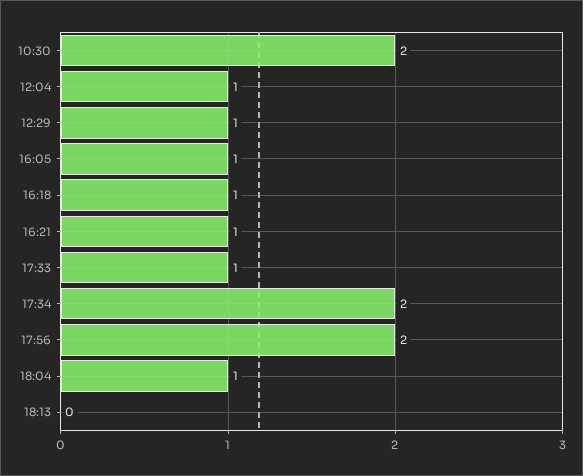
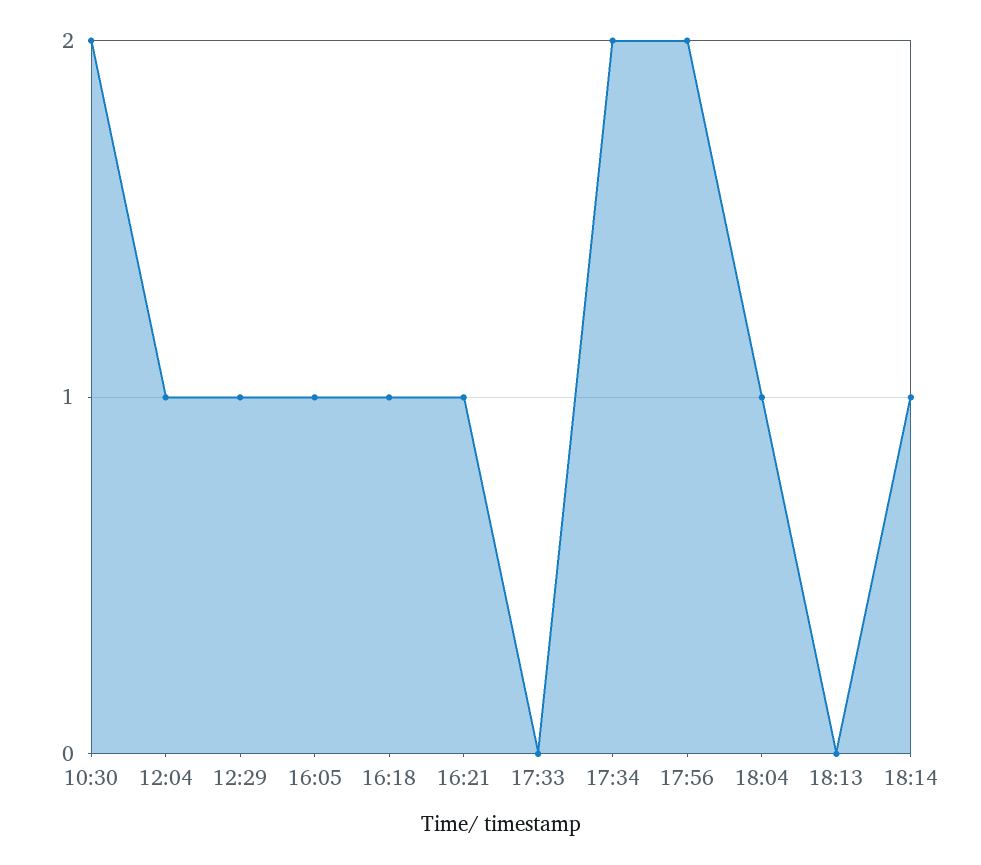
17:33: 1 -> 0
18:14: none -> 1

